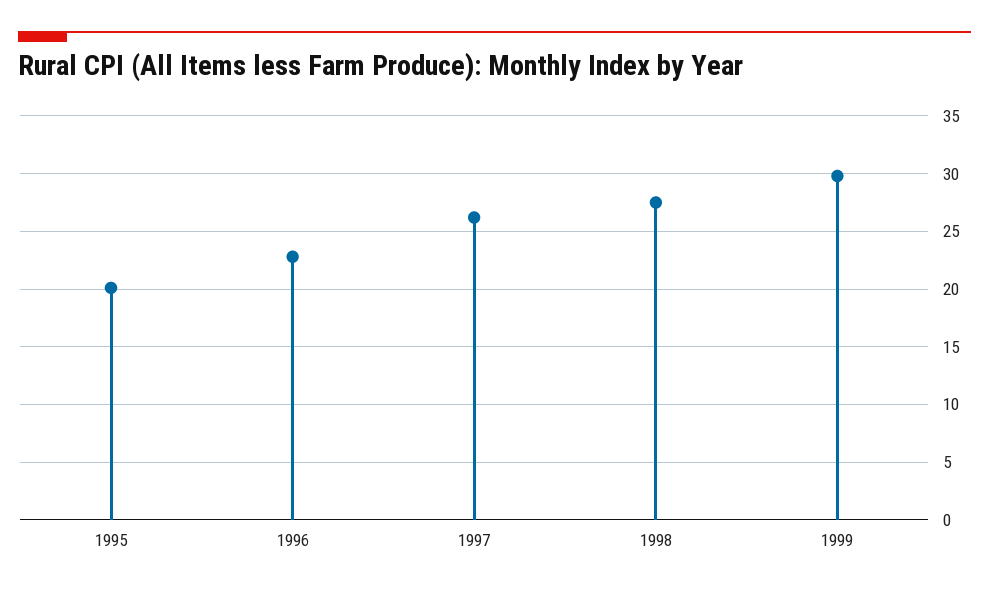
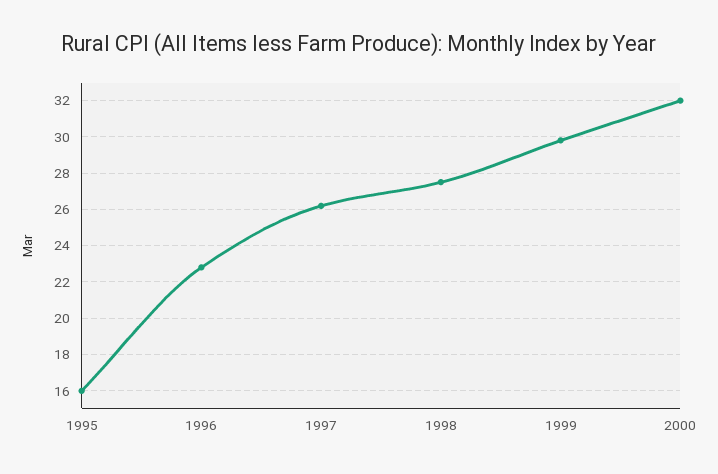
1995: 20 -> 16
2000: none -> 32

